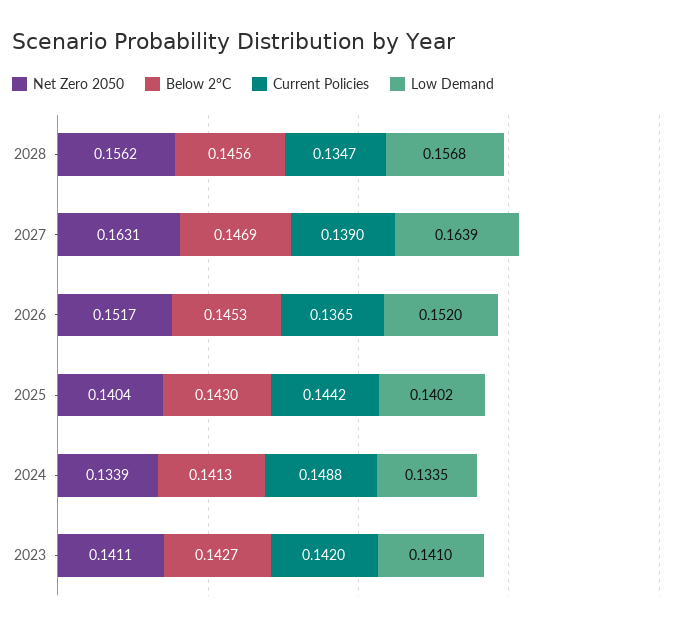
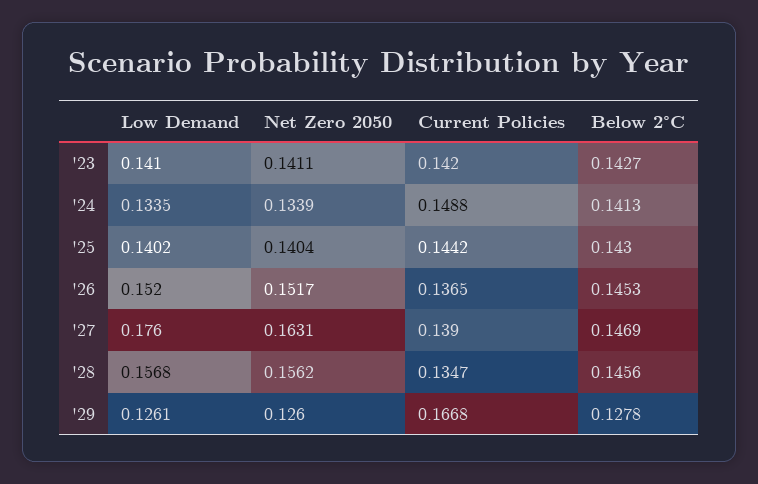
Low Demand, 2027: 0.1639 -> 0.176
Low Demand, '29: none -> 0.1261
Net Zero 2050, '29: none -> 0.126
Current Policies, '29: none -> 0.1668
Below 2°C, '29: none -> 0.1278

